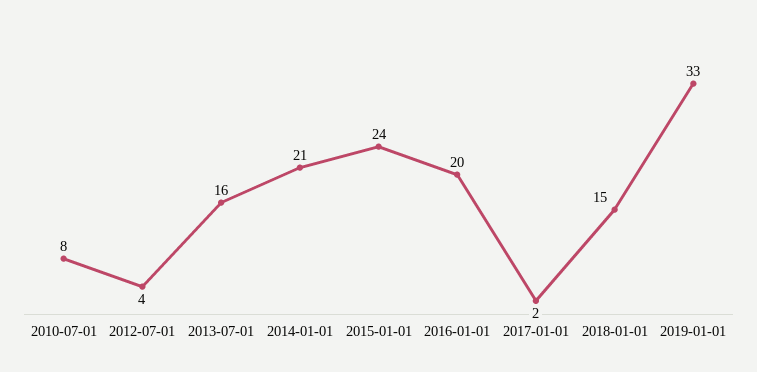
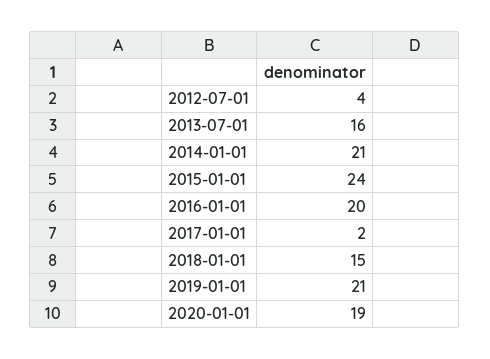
2010-07-01: 8 -> none
2019-01-01: 33 -> 21
2020-01-01: none -> 19

